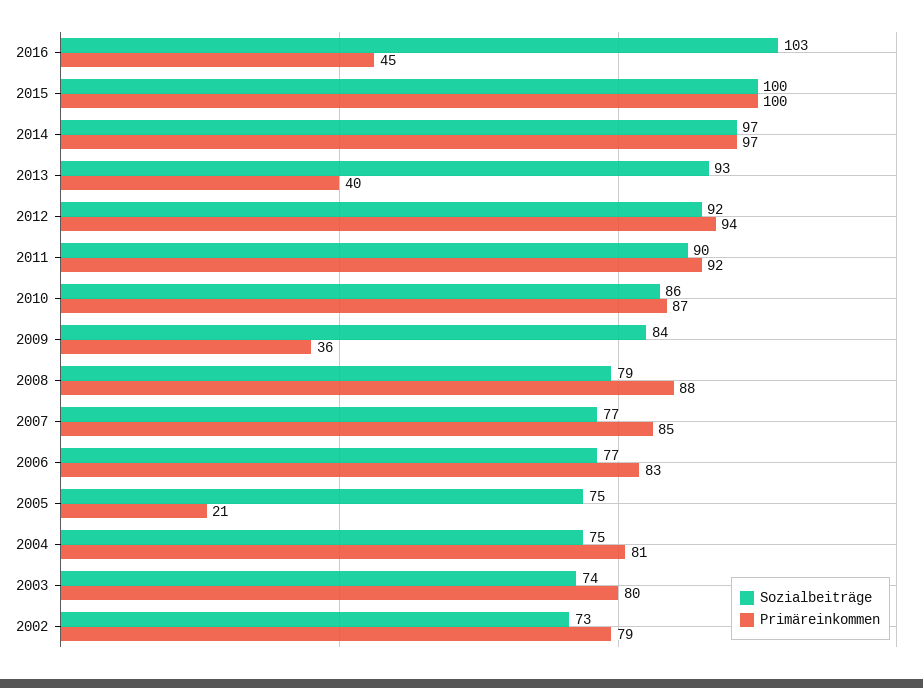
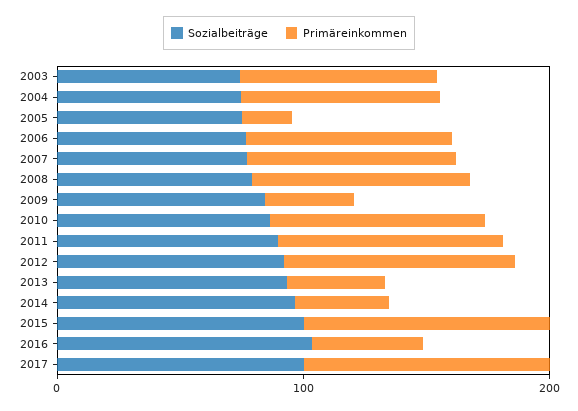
Primäreinkommen, 2014: 97 -> 40
Sozialbeiträge, 2002: 73 -> none
Primäreinkommen, 2002: 79 -> none
Sozialbeiträge, 2017: none -> 100
Primäreinkommen, 2017: none -> 100

